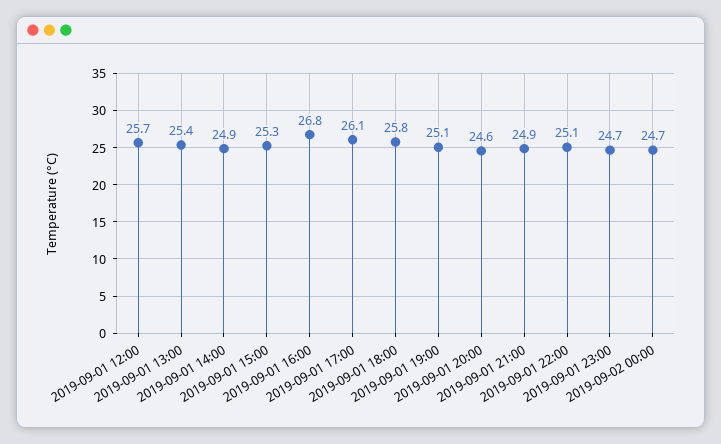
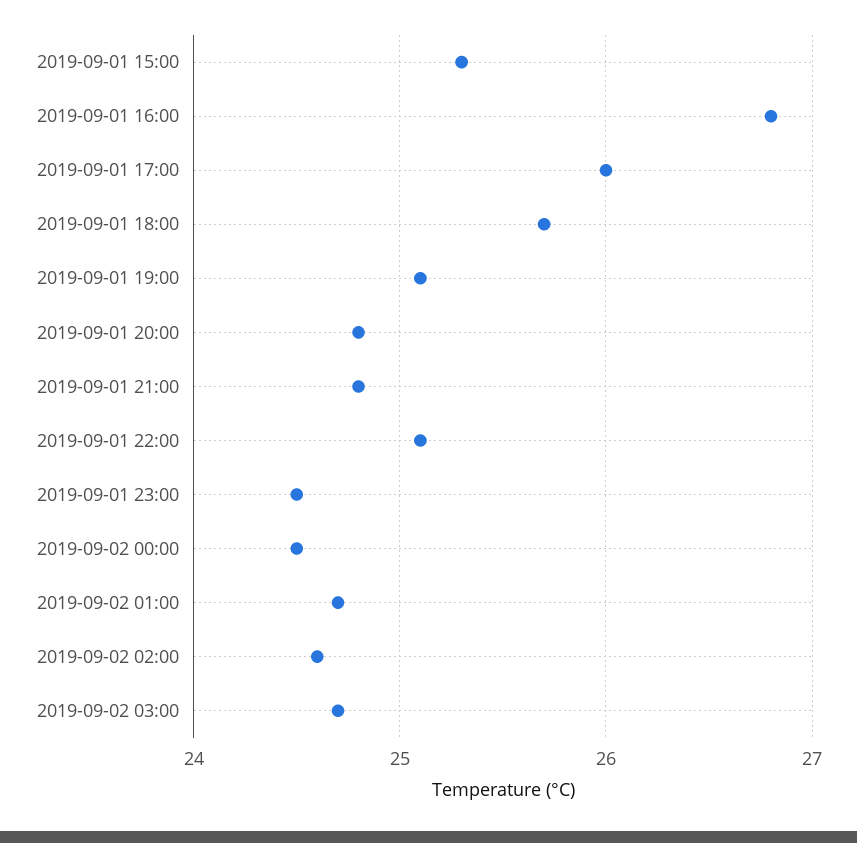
2019-09-01 12:00: 25.7 -> none
2019-09-01 13:00: 25.4 -> none
2019-09-01 14:00: 24.9 -> none
2019-09-01 17:00: 26.1 -> 26
2019-09-01 18:00: 25.8 -> 25.7
2019-09-01 20:00: 24.6 -> 24.8
2019-09-01 21:00: 24.9 -> 24.8
2019-09-01 23:00: 24.7 -> 24.5
2019-09-02 00:00: 24.7 -> 24.5
2019-09-02 01:00: none -> 24.7
2019-09-02 02:00: none -> 24.6
2019-09-02 03:00: none -> 24.7

